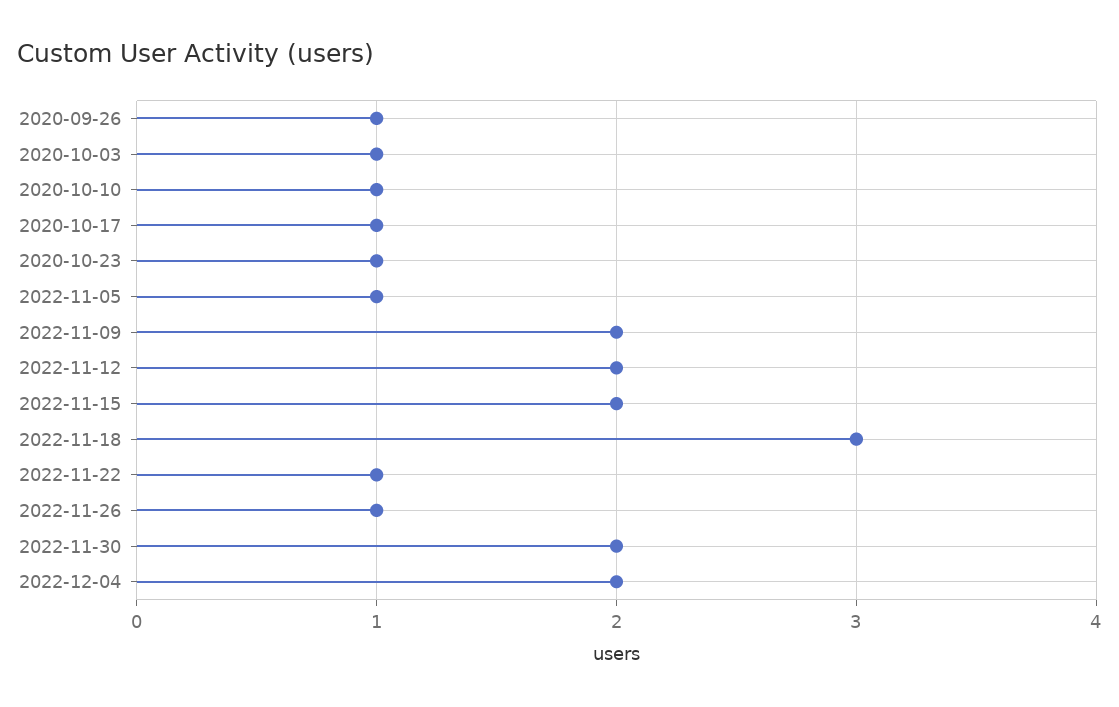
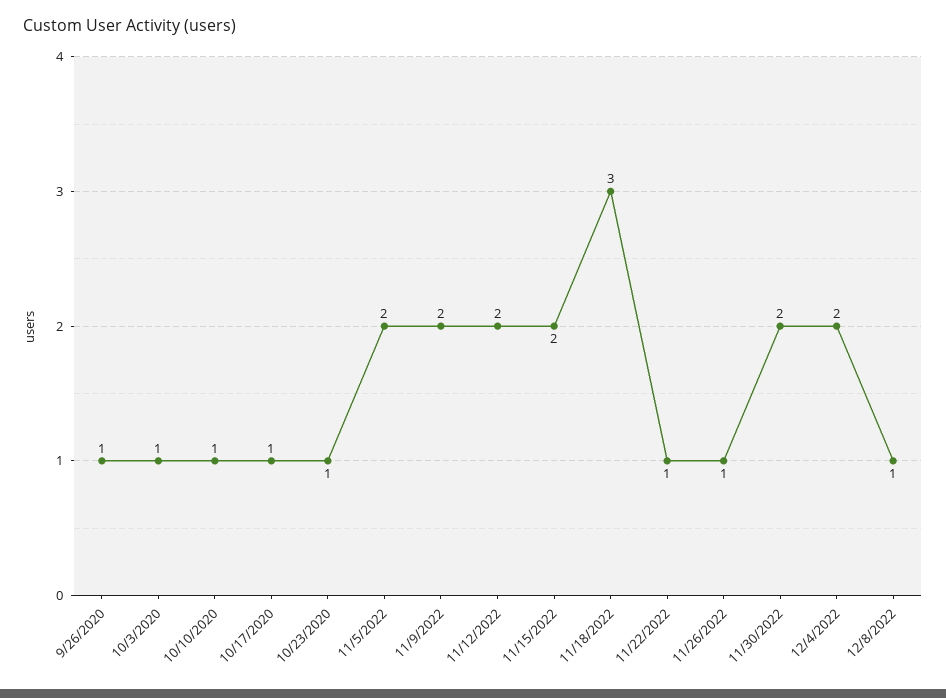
2022-11-05: 1 -> 2
12/8/2022: none -> 1

